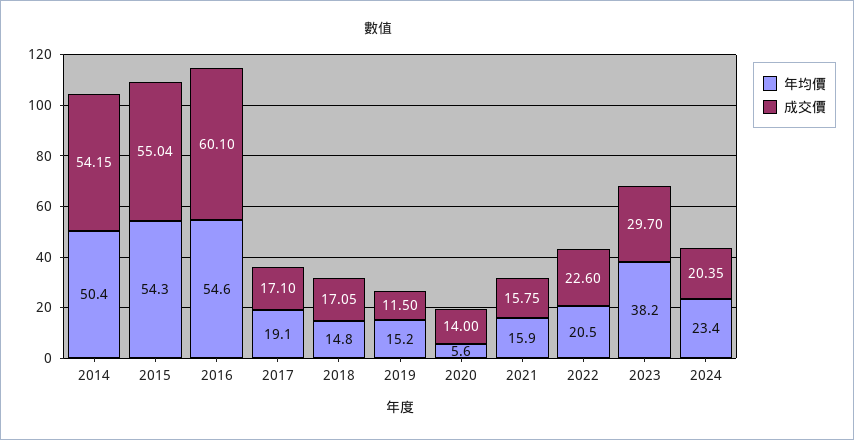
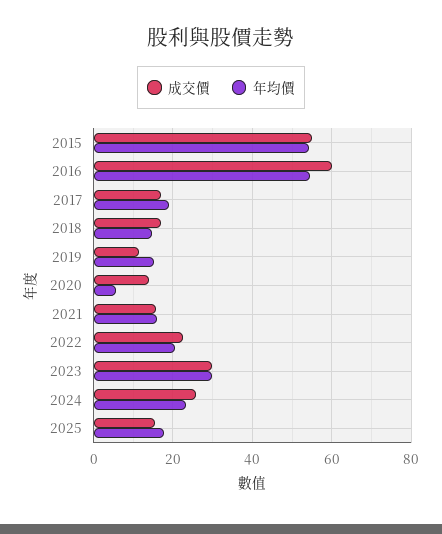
年均價, 2014: 50.4 -> none
成交價, 2014: 54.15 -> none
年均價, 2023: 38.2 -> 30
成交價, 2024: 20.35 -> 26
成交價, 2025: none -> 16
年均價, 2025: none -> 18

